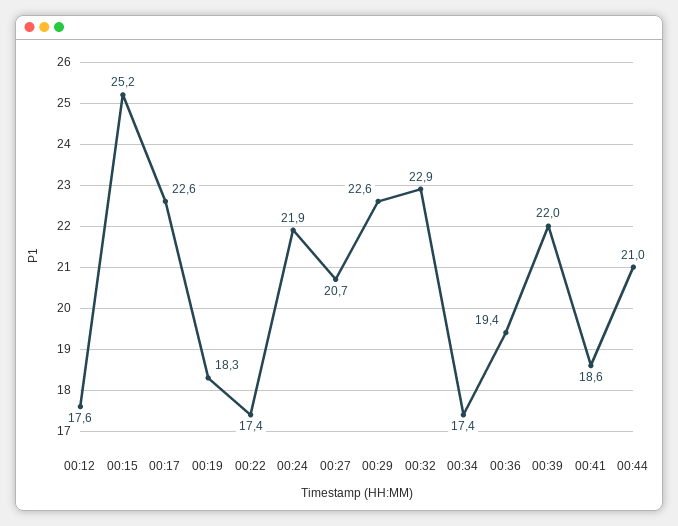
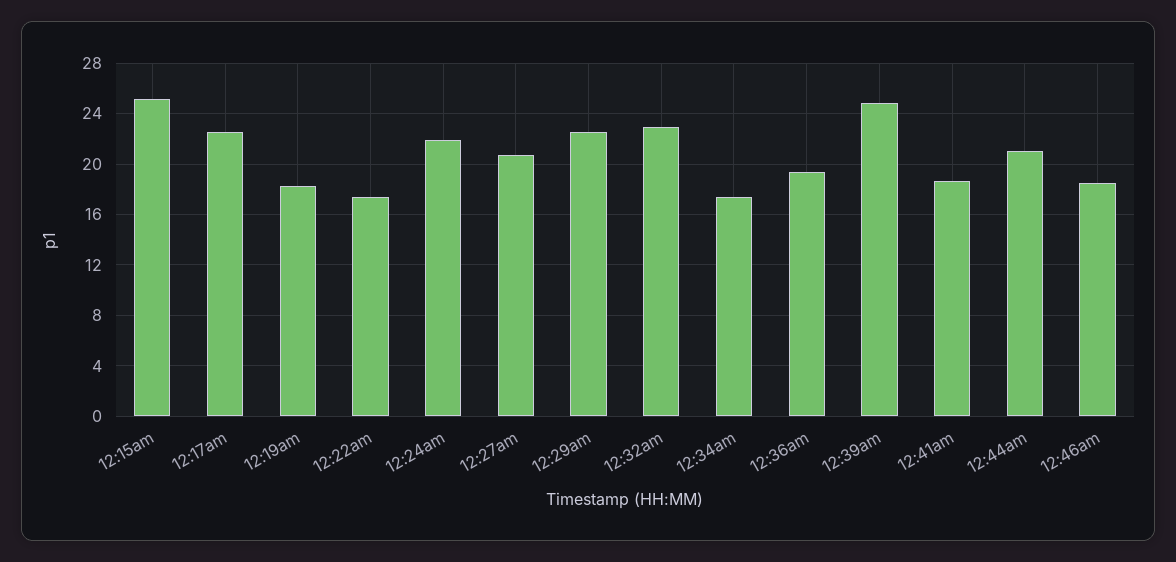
00:12: 17.6 -> none
00:39: 22 -> 25
12:46am: none -> 18.5

